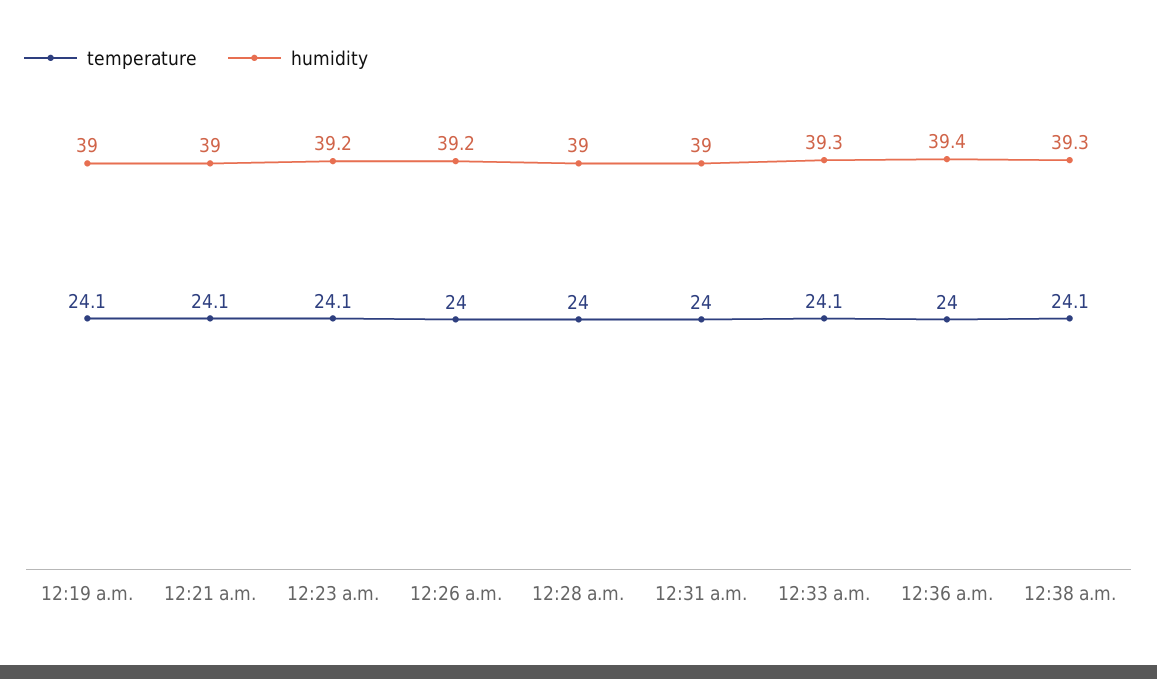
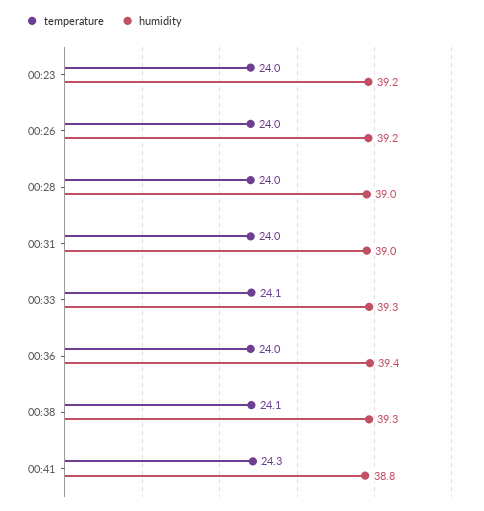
temperature, 12:19 a.m.: 24.1 -> none
humidity, 12:19 a.m.: 39 -> none
temperature, 12:21 a.m.: 24.1 -> none
humidity, 12:21 a.m.: 39 -> none
temperature, 12:23 a.m.: 24.1 -> 24
temperature, 00:41: none -> 24.3
humidity, 00:41: none -> 38.8

